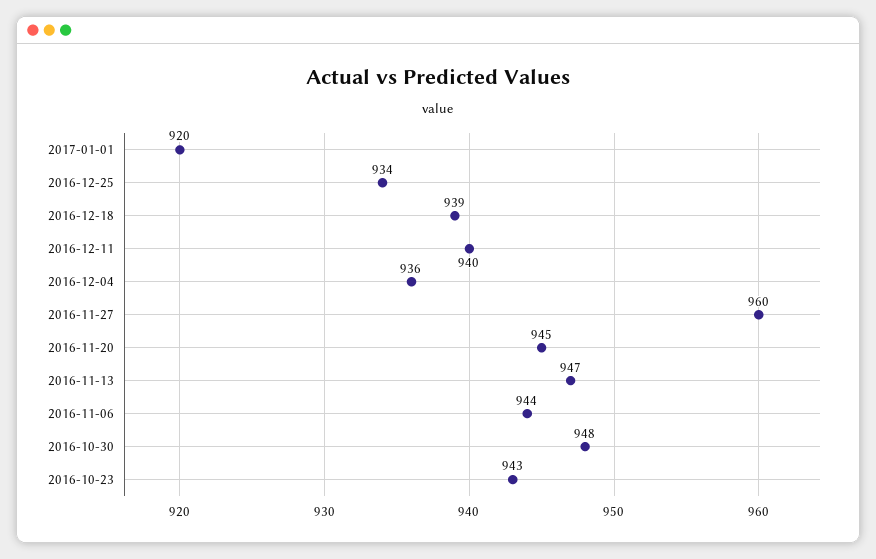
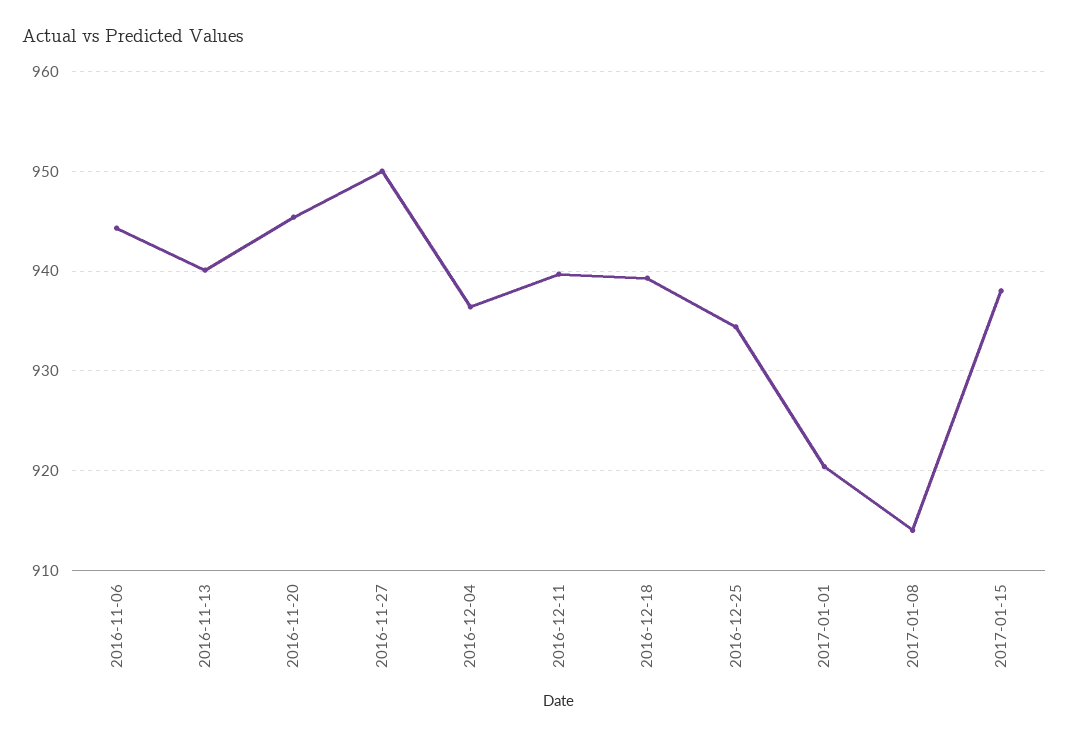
2016-11-27: 960 -> 950
2016-11-13: 947 -> 940
2016-10-30: 948 -> none
2016-10-23: 943 -> none
2017-01-08: none -> 914
2017-01-15: none -> 938

